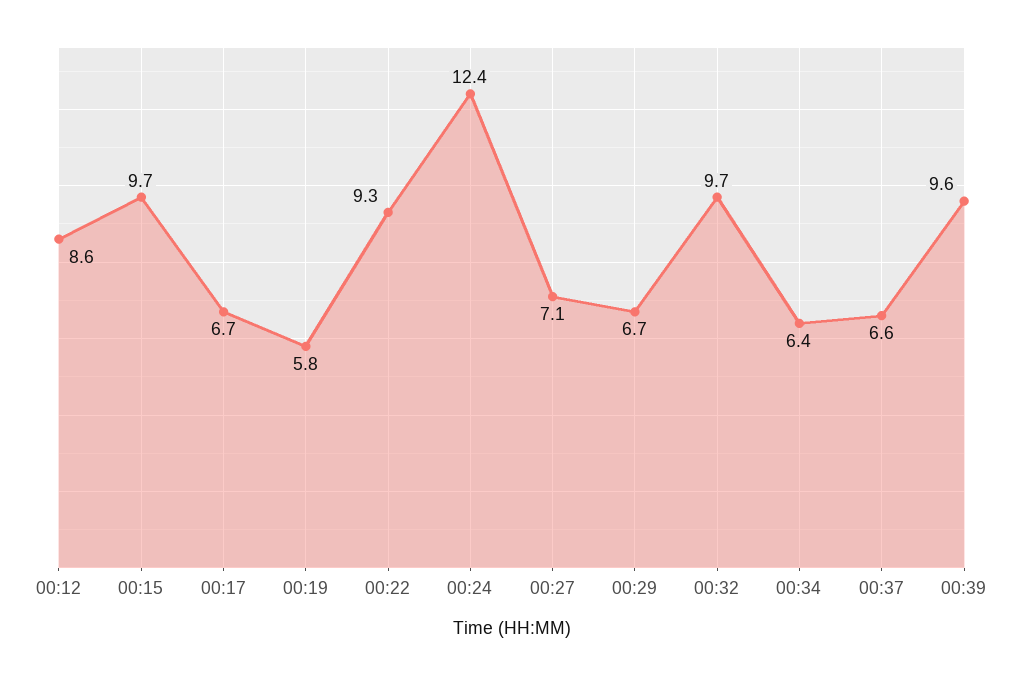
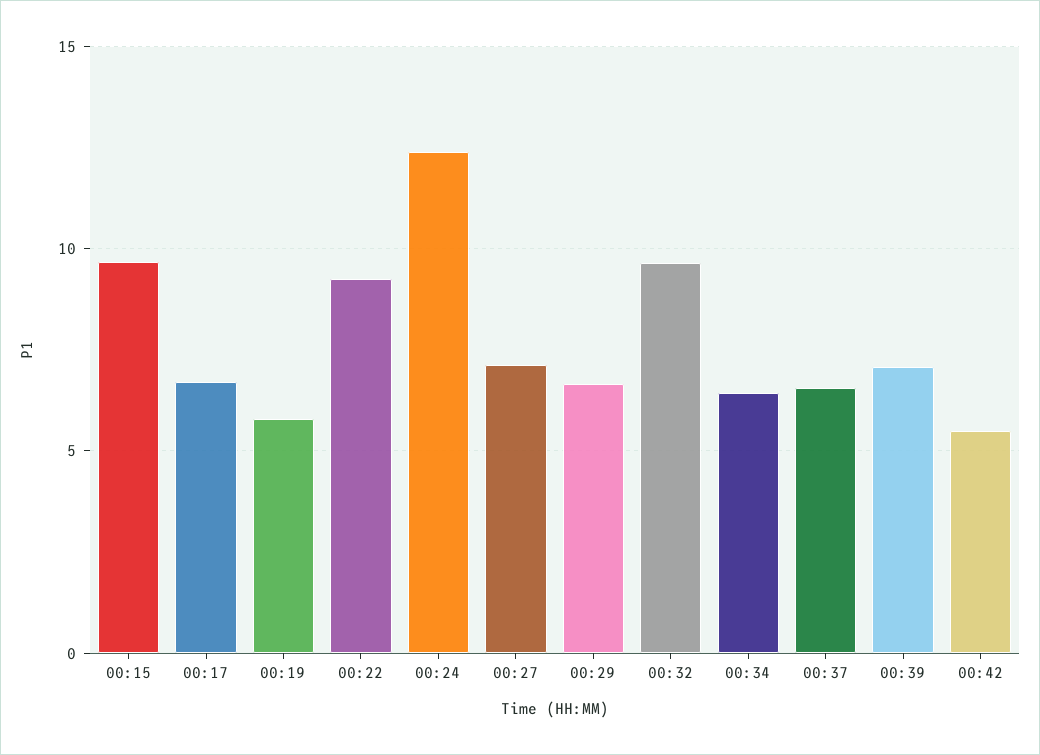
00:12: 8.6 -> none
00:39: 9.6 -> 7
00:42: none -> 5.5

